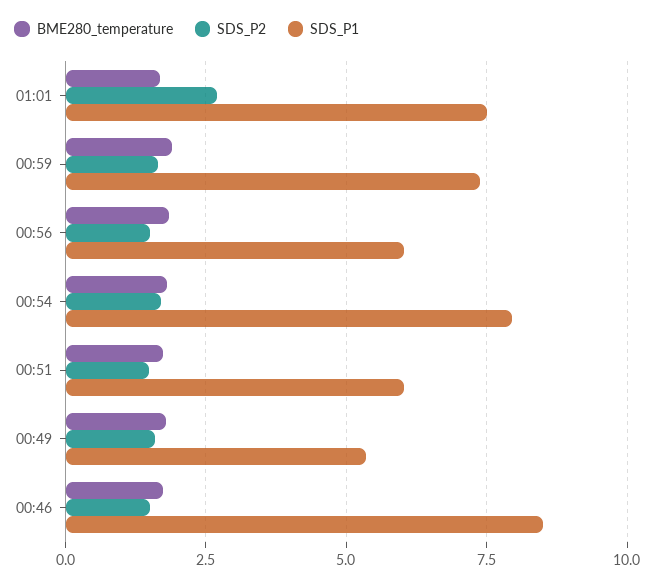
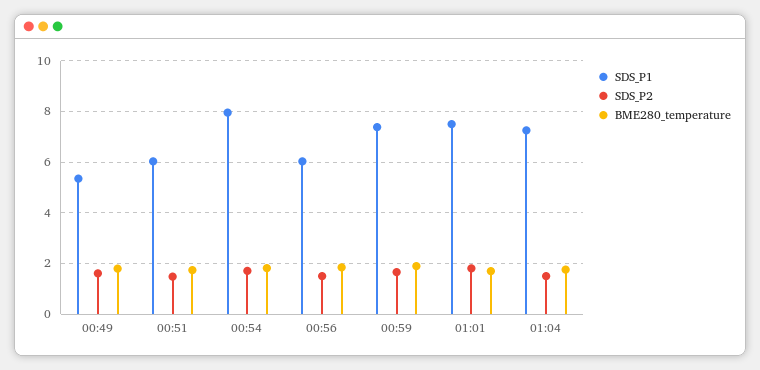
SDS_P2, 01:01: 2.75 -> 1.75
BME280_temperature, 00:46: 1.75 -> none
SDS_P2, 00:46: 1.5 -> none
SDS_P1, 00:46: 8.5 -> none
SDS_P1, 01:04: none -> 7.25
SDS_P2, 01:04: none -> 1.5
BME280_temperature, 01:04: none -> 1.75

